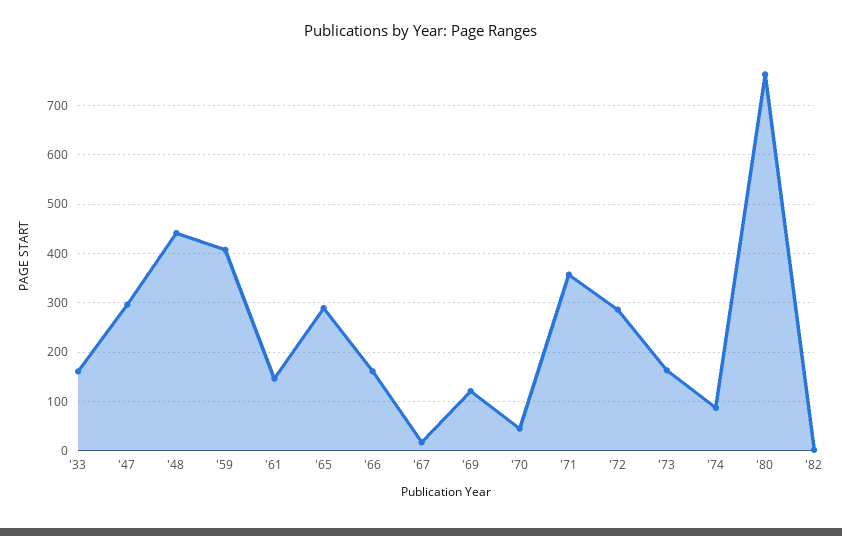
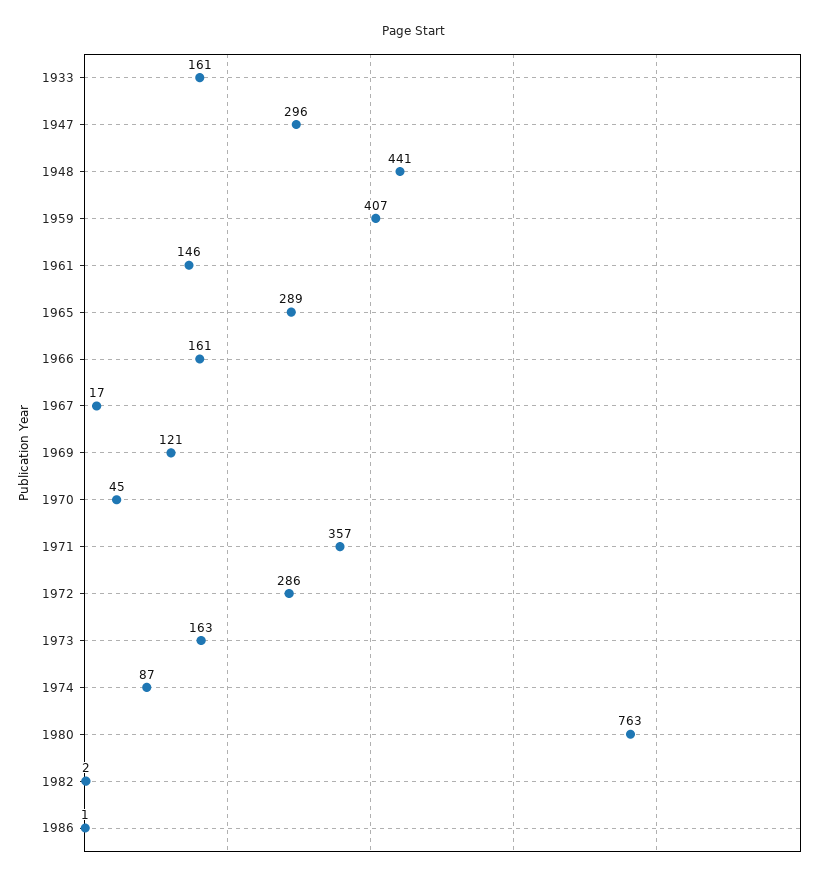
1986: none -> 1

